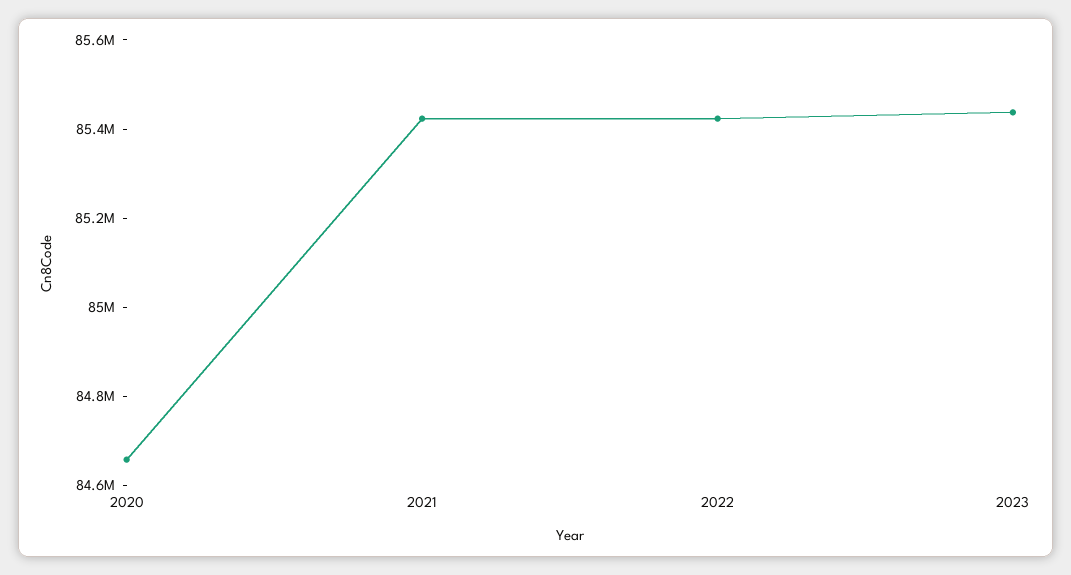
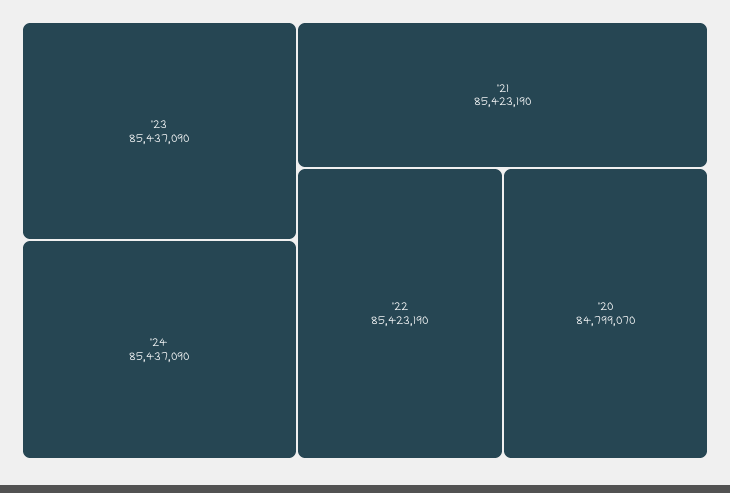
2020: 84650000 -> 84799070
'24: none -> 85437090

